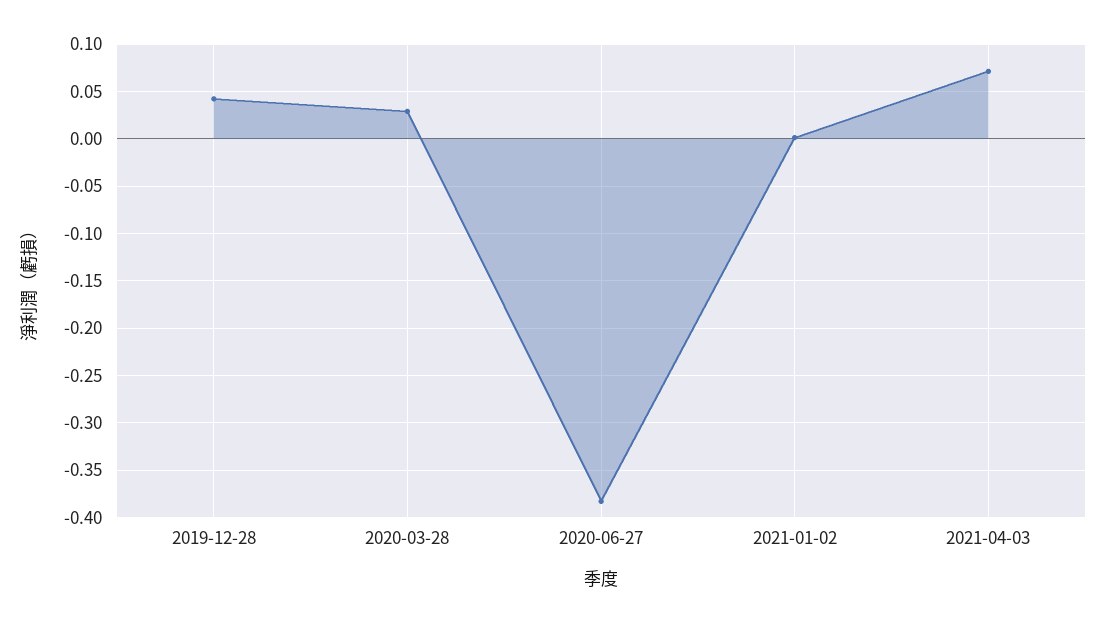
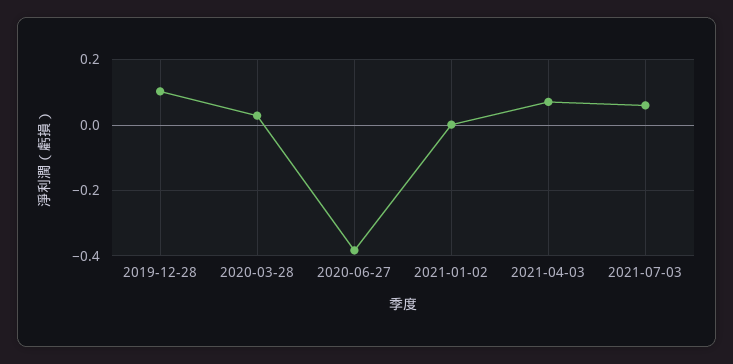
2019-12-28: 0.04 -> 0.1
2021-07-03: none -> 0.06

